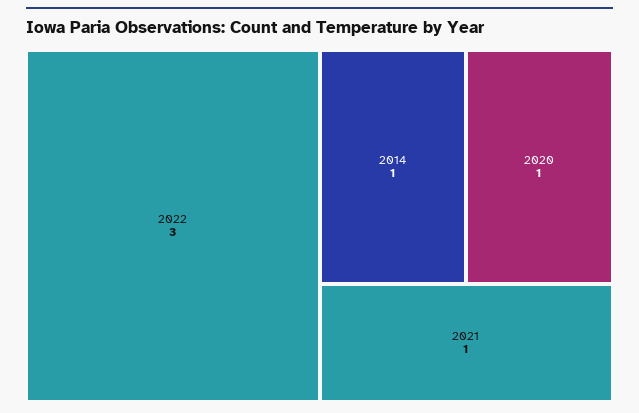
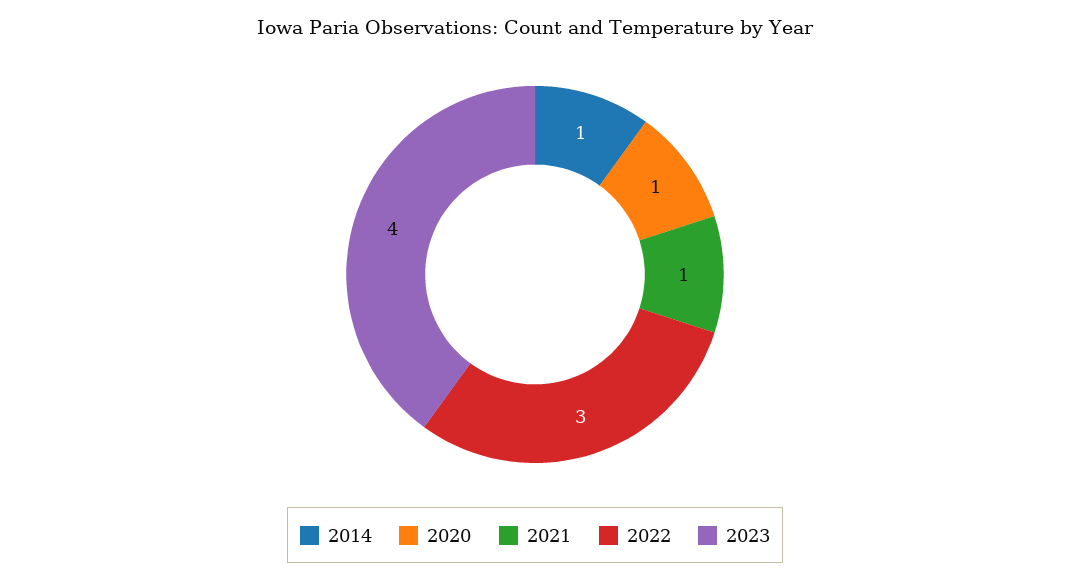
2023: none -> 4

